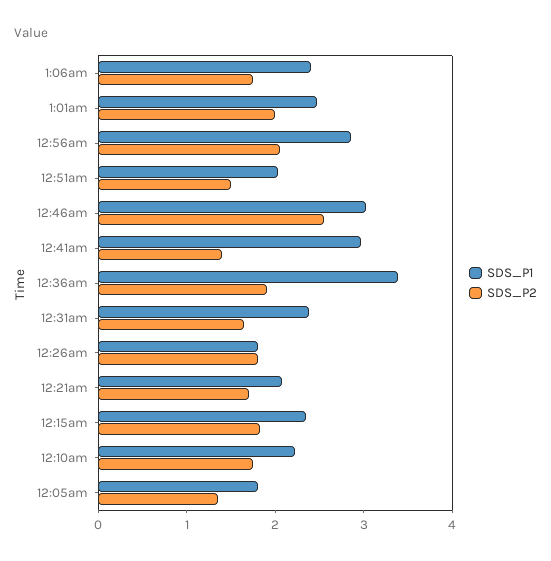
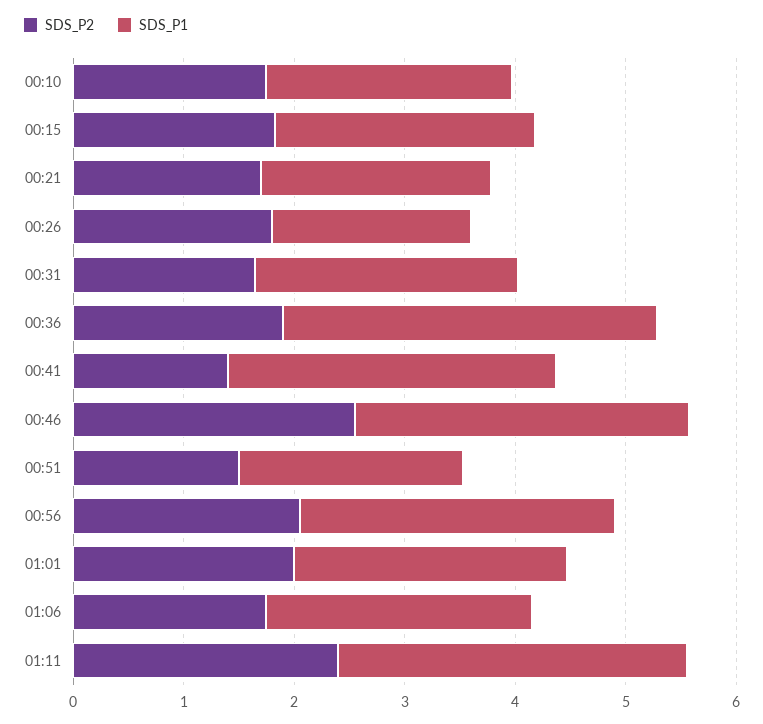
SDS_P1, 12:05am: 1.8 -> none
SDS_P2, 12:05am: 1.4 -> none
SDS_P2, 01:11: none -> 2.4
SDS_P1, 01:11: none -> 3.2

